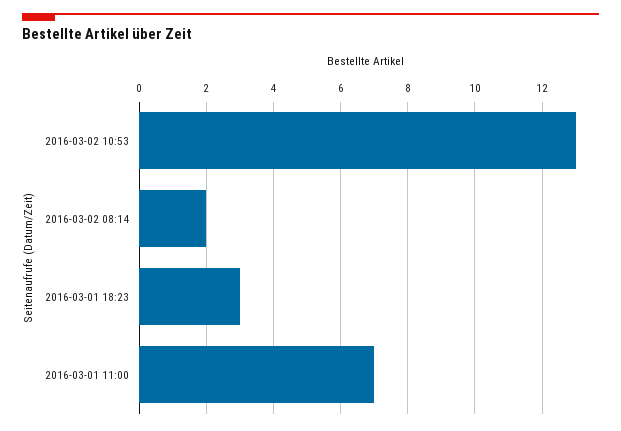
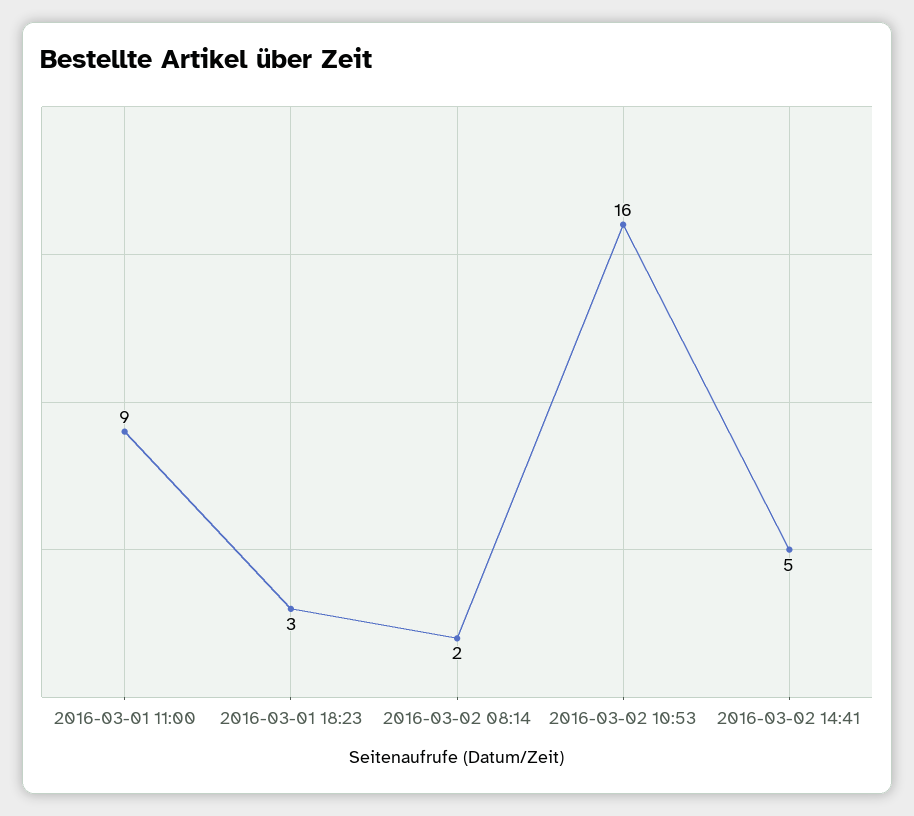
2016-03-02 10:53: 13 -> 16
2016-03-01 11:00: 7 -> 9
2016-03-02 14:41: none -> 5

